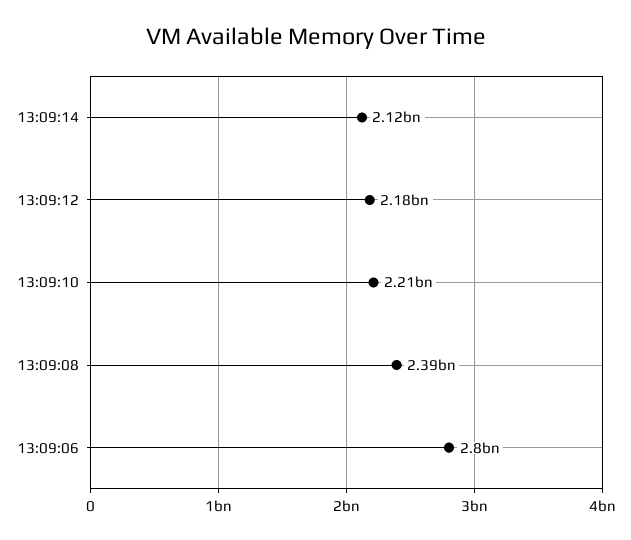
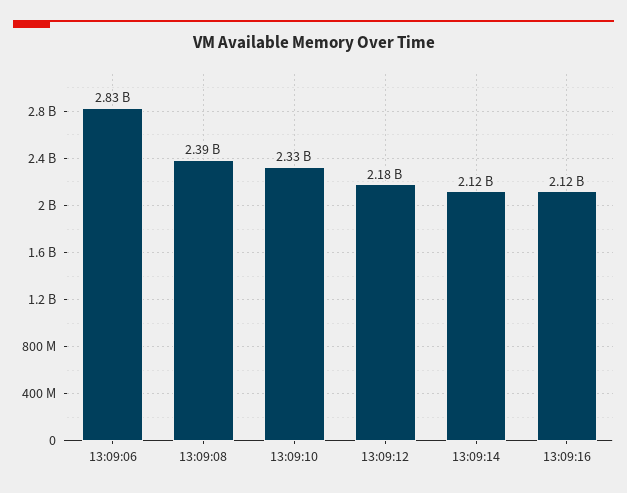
13:09:10: 2210000000 -> 2330000000
13:09:06: 2800000000 -> 2830000000
13:09:16: none -> 2120000000

